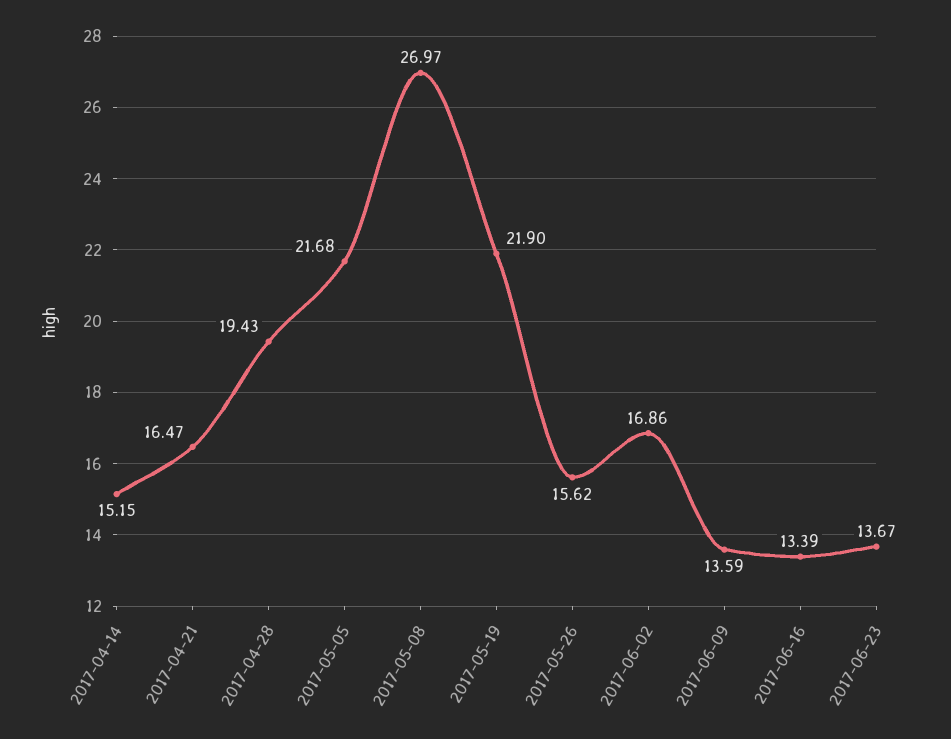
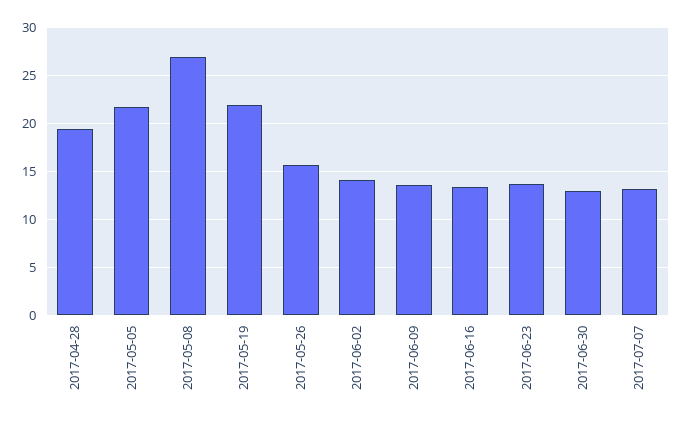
2017-04-14: 15.15 -> none
2017-04-21: 16.47 -> none
2017-06-02: 16.86 -> 14
2017-06-30: none -> 13
2017-07-07: none -> 13

